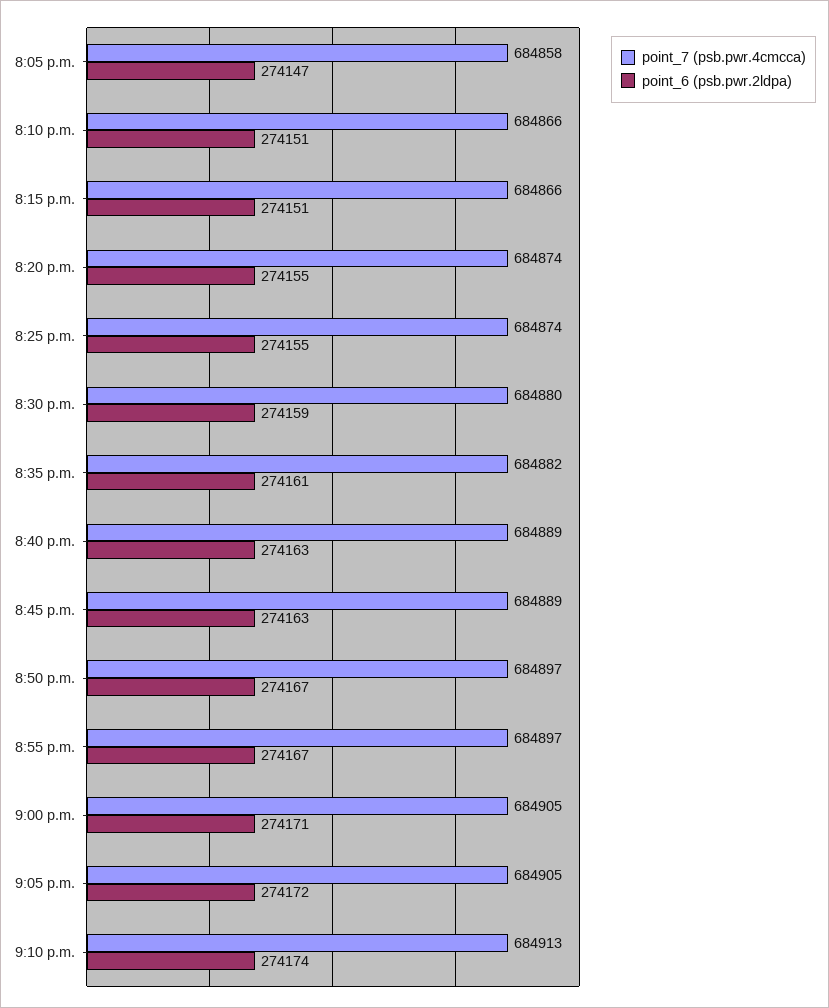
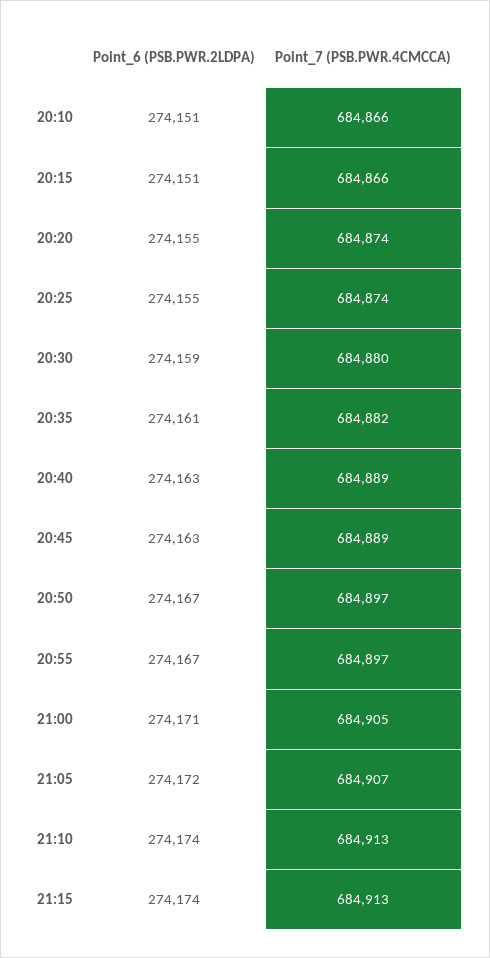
point_7 (psb.pwr.4cmcca), 8:05 p.m.: 684858 -> none
point_6 (psb.pwr.2ldpa), 8:05 p.m.: 274147 -> none
point_7 (psb.pwr.4cmcca), 9:05 p.m.: 684905 -> 684907
point_6 (psb.pwr.2ldpa), 21:15: none -> 274174
point_7 (psb.pwr.4cmcca), 21:15: none -> 684913

